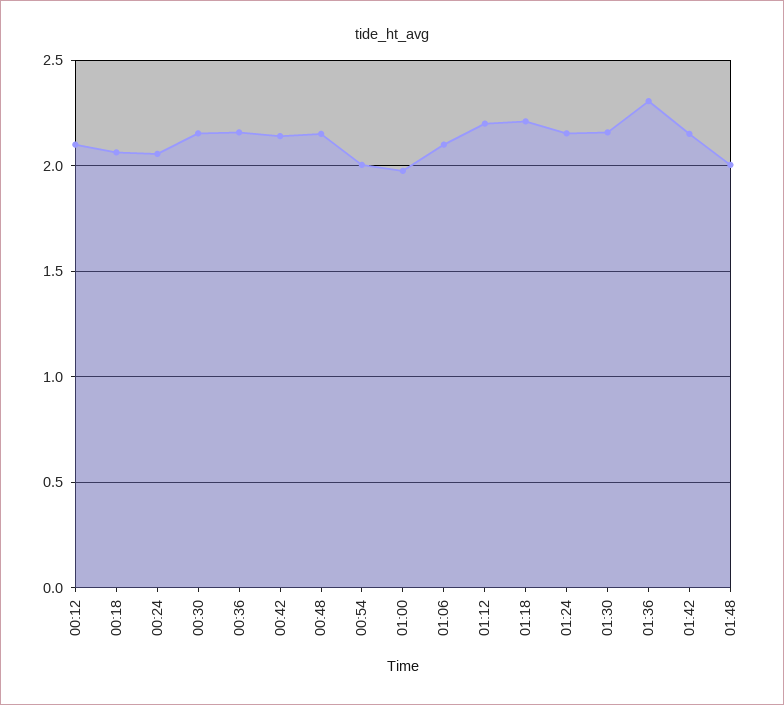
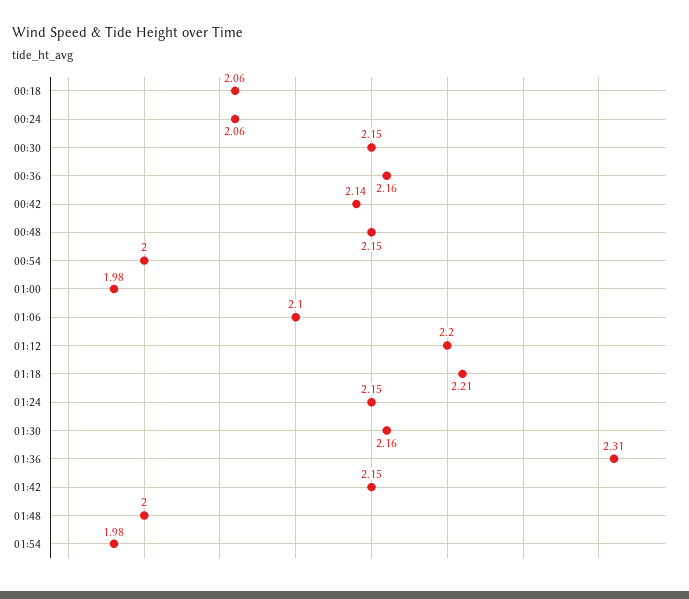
00:12: 2.1 -> none
01:54: none -> 1.98

